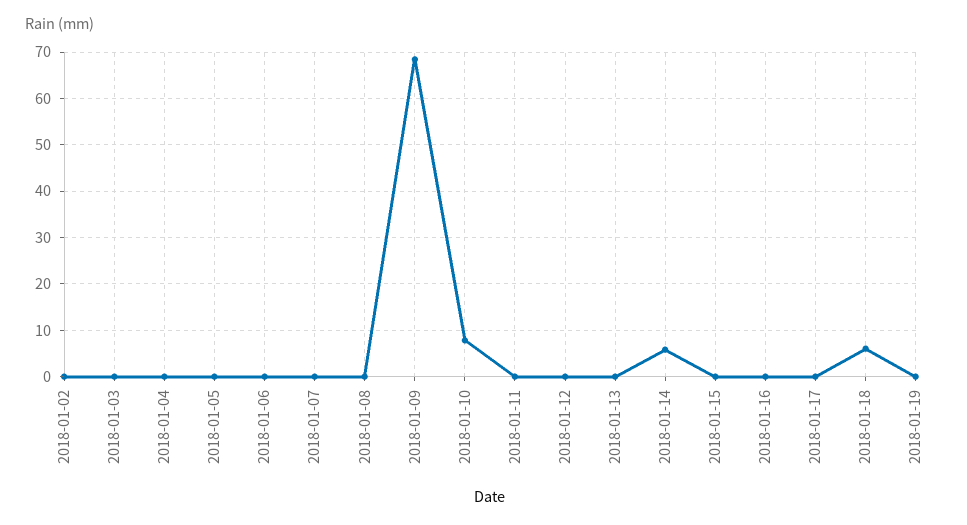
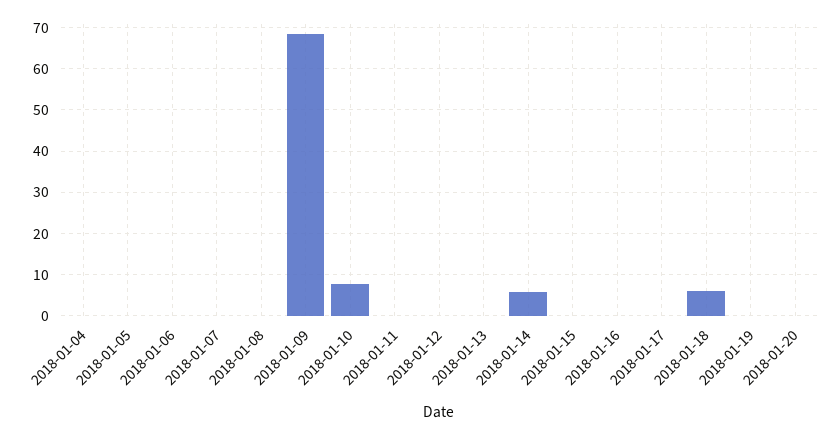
2018-01-02: 0 -> none
2018-01-03: 0 -> none
2018-01-20: none -> 0

